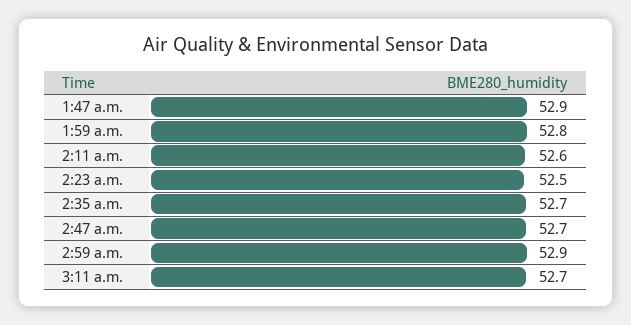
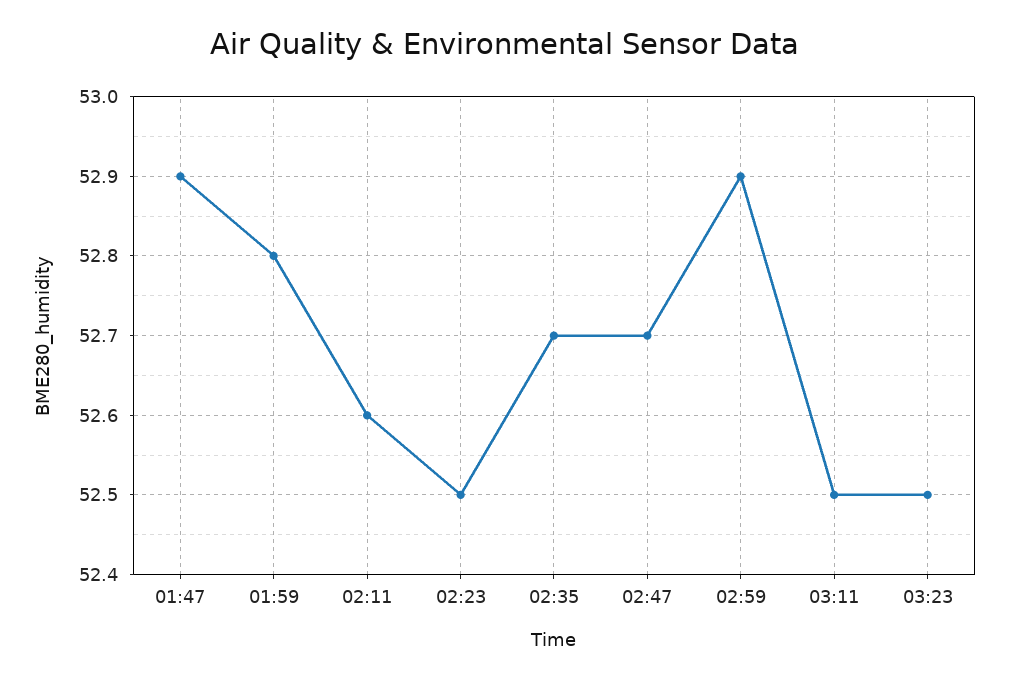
3:11 a.m.: 52.7 -> 52.5
03:23: none -> 52.5

